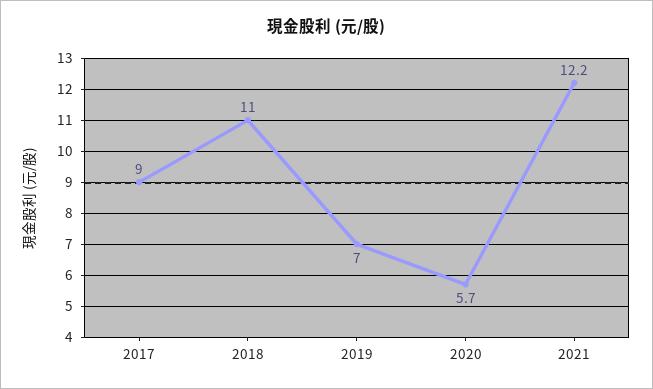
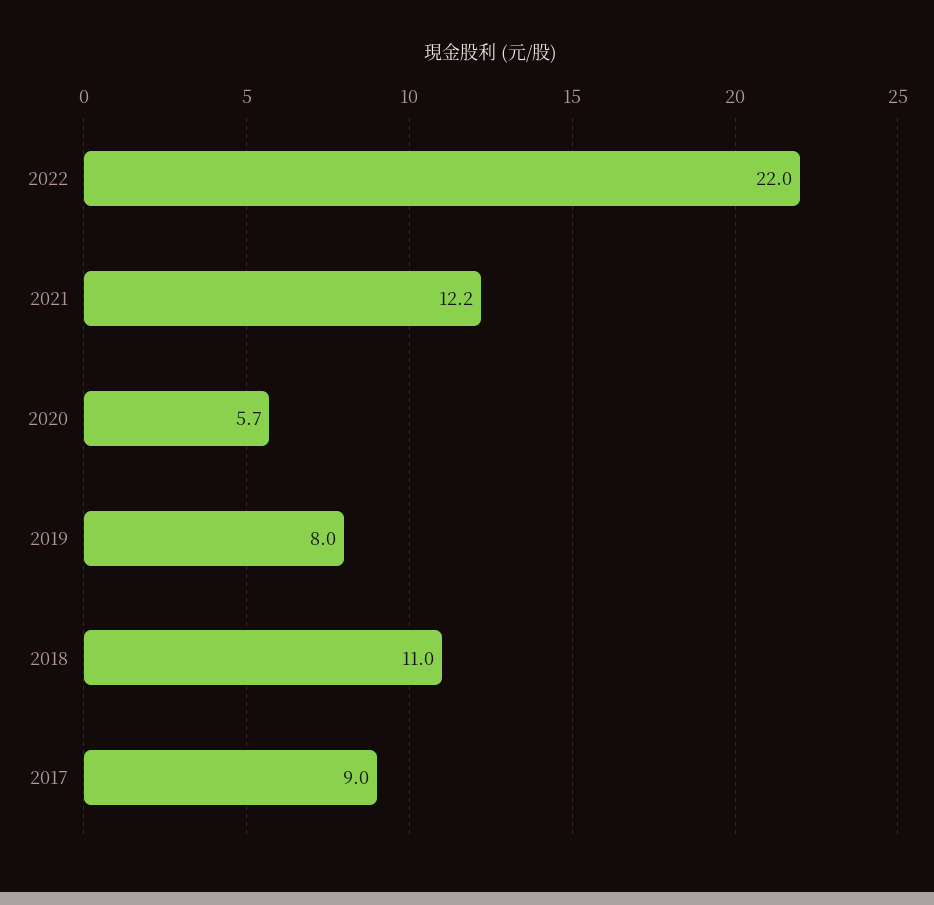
2019: 7 -> 8
2022: none -> 22

